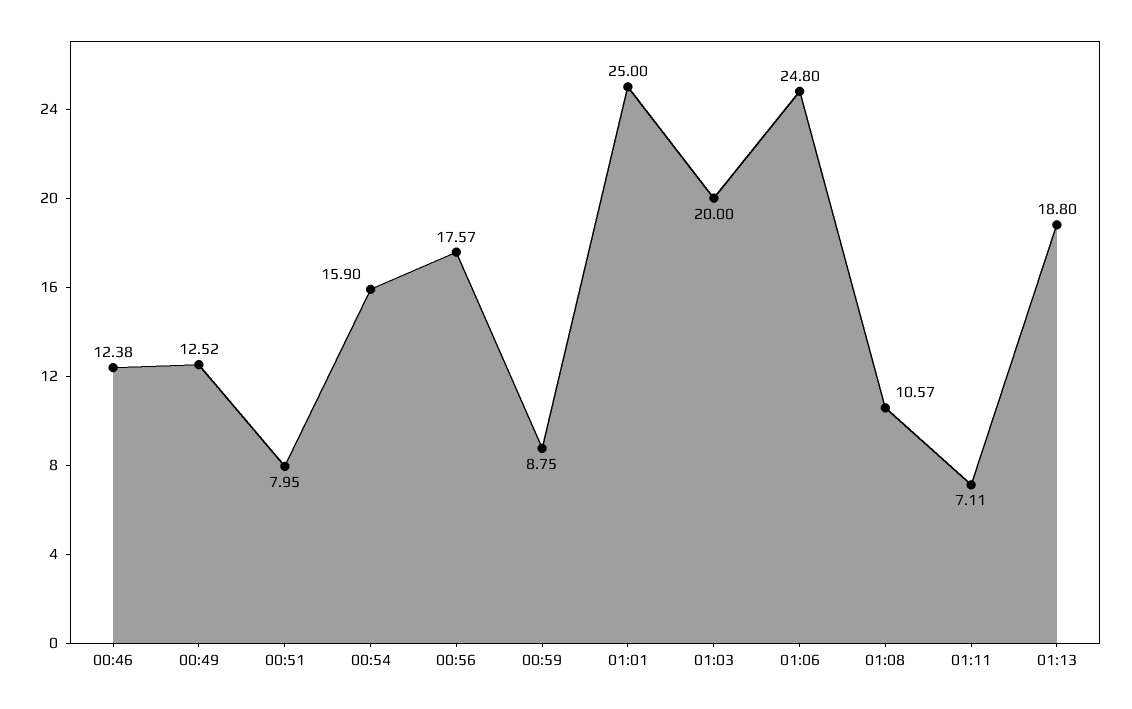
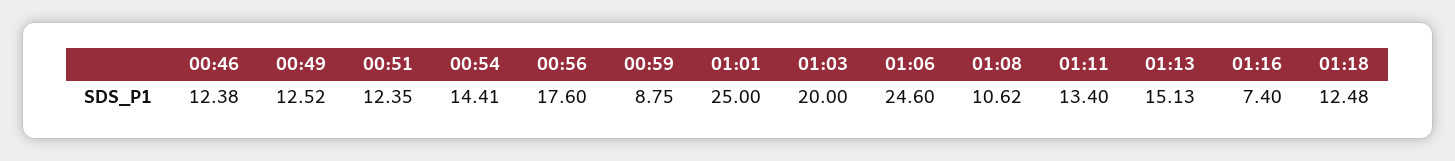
00:51: 7.95 -> 12.35
00:54: 15.9 -> 14.41
00:56: 17.57 -> 17.6
01:06: 24.8 -> 24.6
01:08: 10.57 -> 10.62
01:11: 7.11 -> 13.4
01:13: 18.8 -> 15.13
01:16: none -> 7.4
01:18: none -> 12.48

